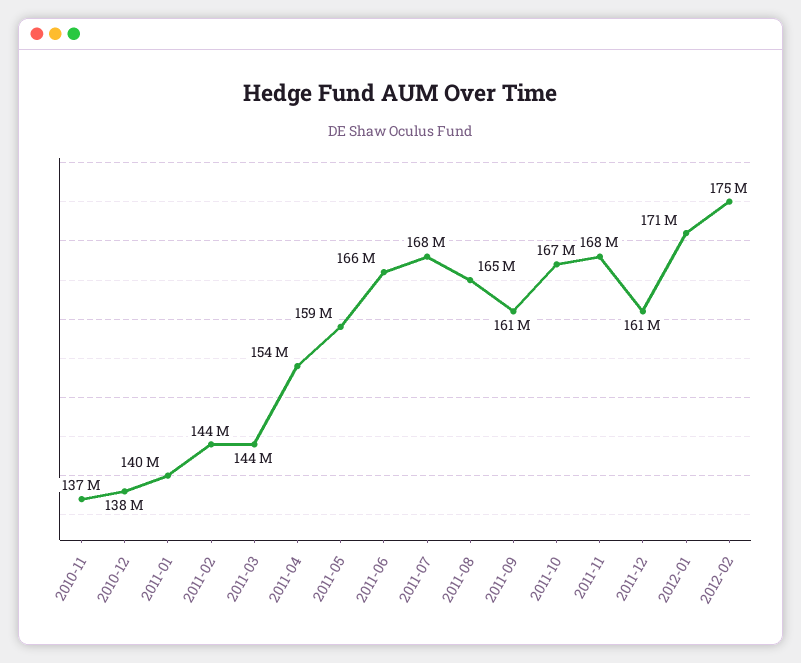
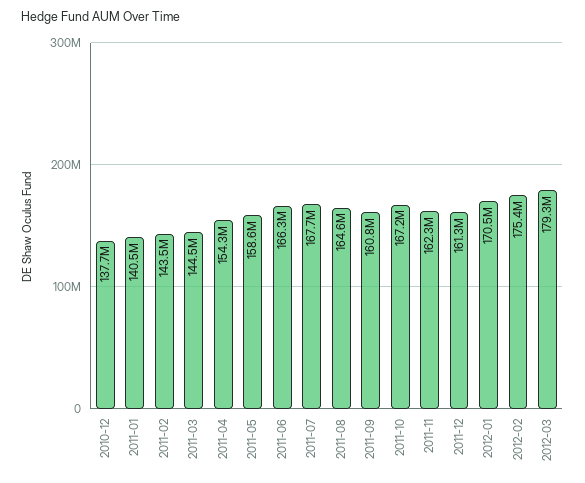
2010-11: 137000000 -> none
2011-11: 168000000 -> 162300000
2012-03: none -> 179300000

